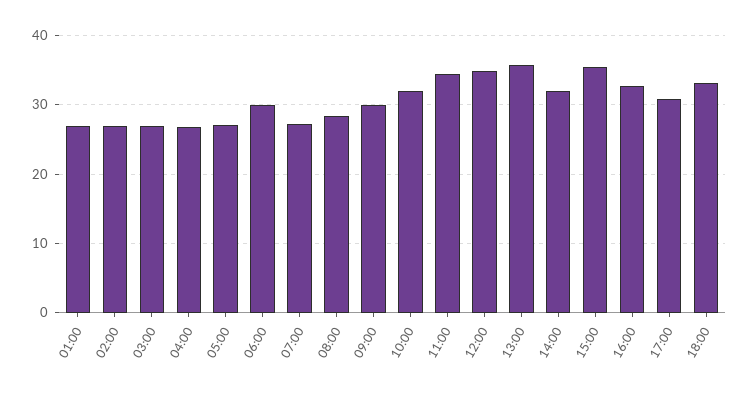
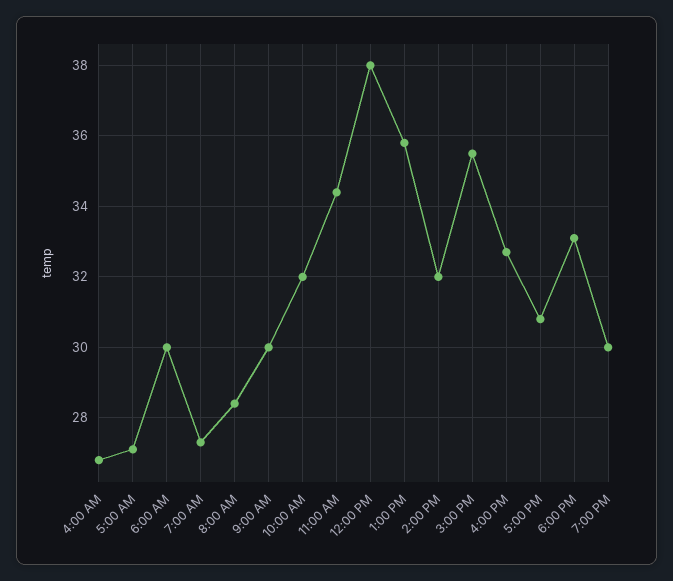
01:00: 27 -> none
02:00: 27 -> none
03:00: 27 -> none
12:00: 35 -> 38
7:00 PM: none -> 30

